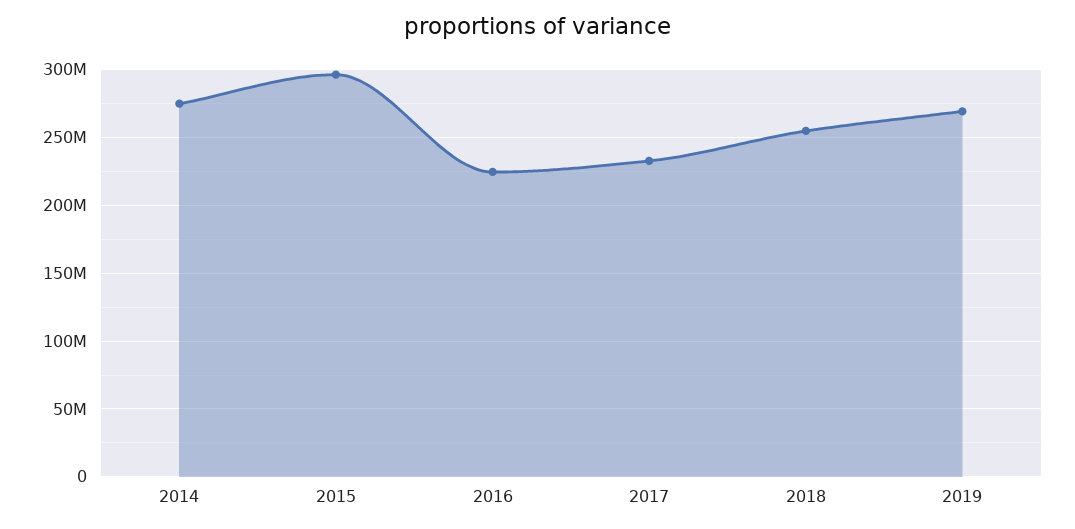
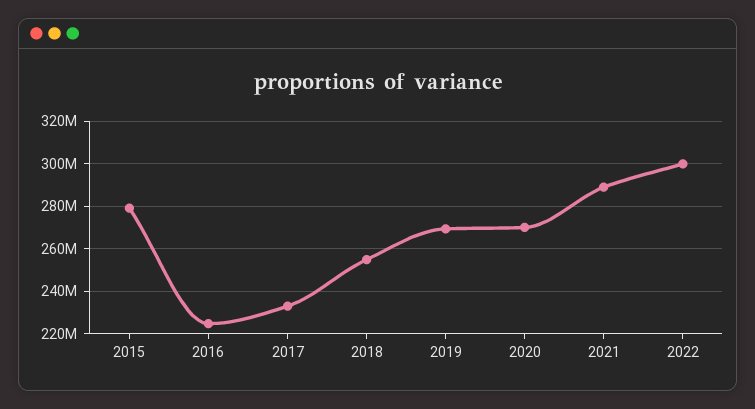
2014: 275000000 -> none
2015: 295000000 -> 280000000
2020: none -> 270000000
2021: none -> 290000000
2022: none -> 300000000

